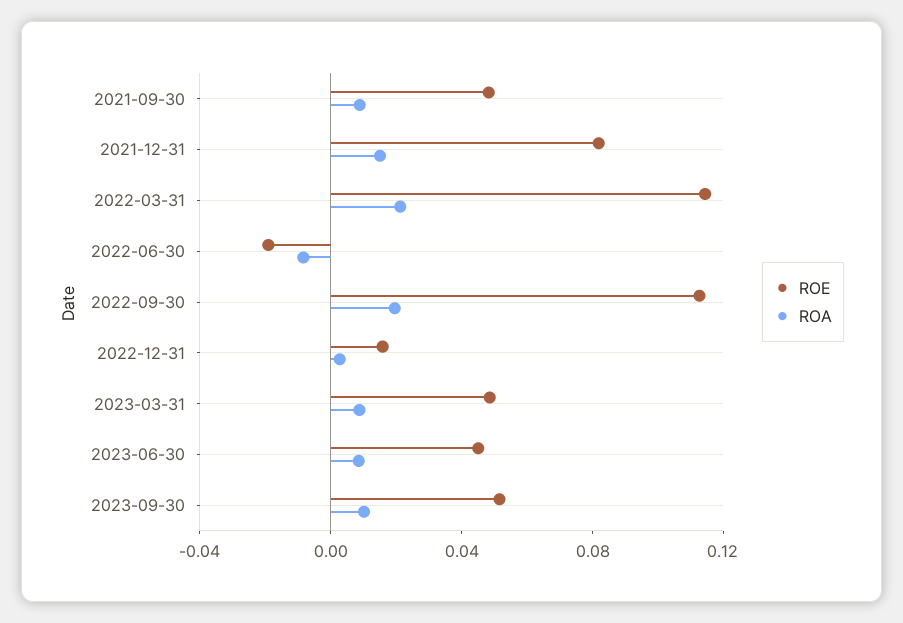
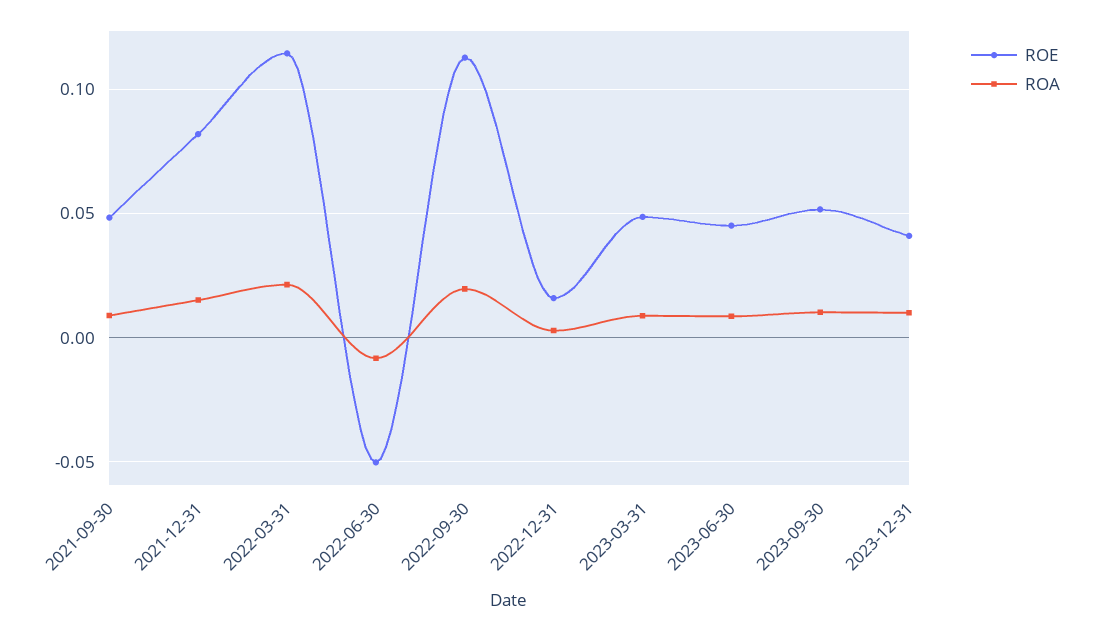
ROE, 2022-06-30: -0.02 -> -0.05
ROE, 2023-12-31: none -> 0.04
ROA, 2023-12-31: none -> 0.01

